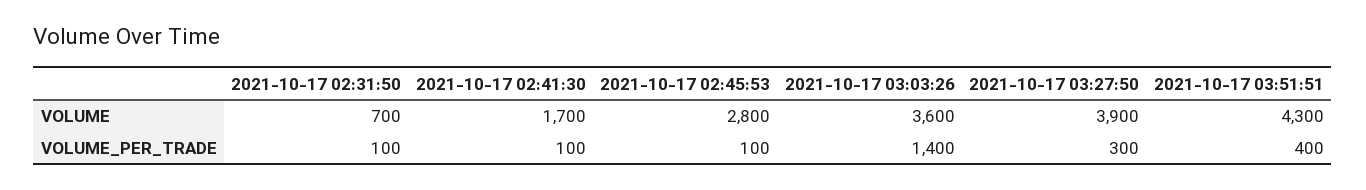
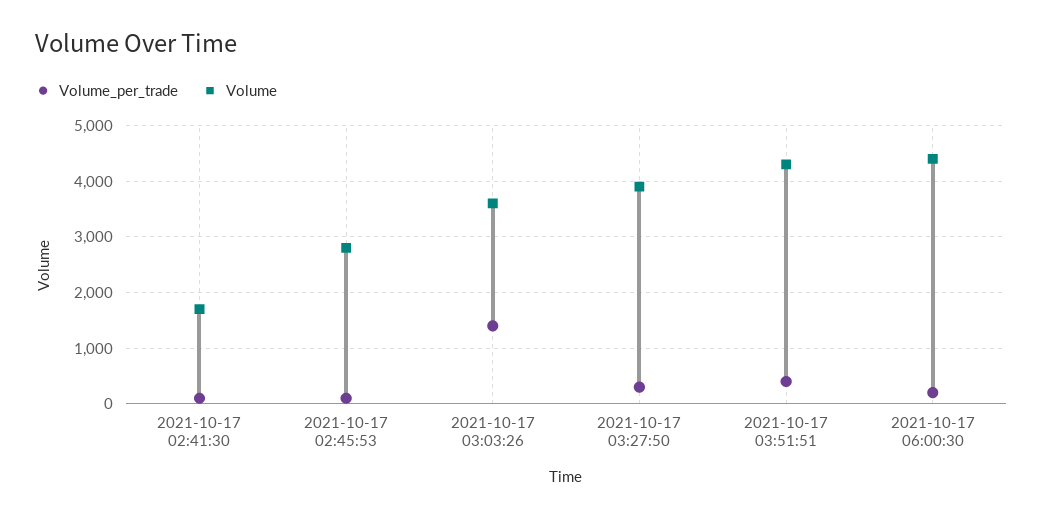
VOLUME, 2021-10-17 02:31:50: 700 -> none
VOLUME_PER_TRADE, 2021-10-17 02:31:50: 100 -> none
VOLUME_PER_TRADE, 2021-10-17 06:00:30: none -> 200
VOLUME, 2021-10-17 06:00:30: none -> 4400

